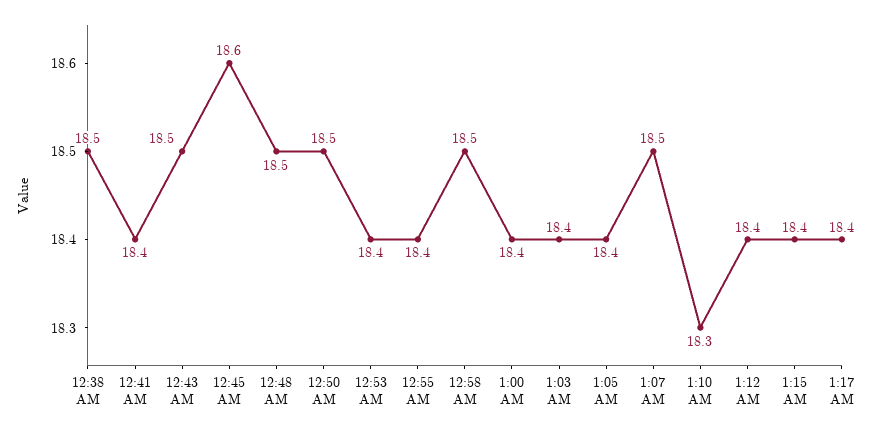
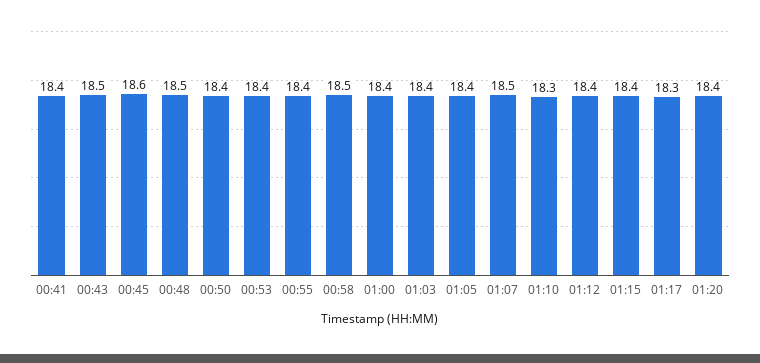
12:38 AM: 18.5 -> none
12:50 AM: 18.5 -> 18.4
1:17 AM: 18.4 -> 18.3
01:20: none -> 18.4

